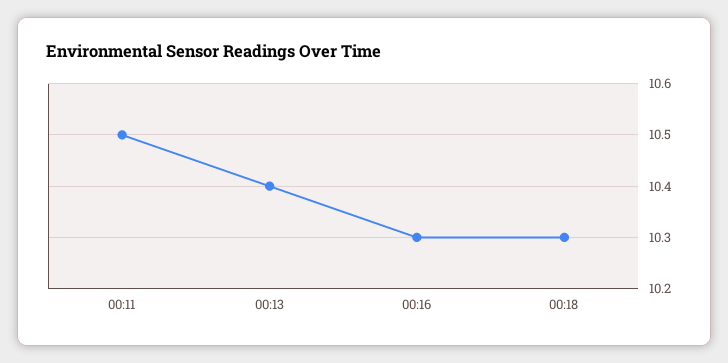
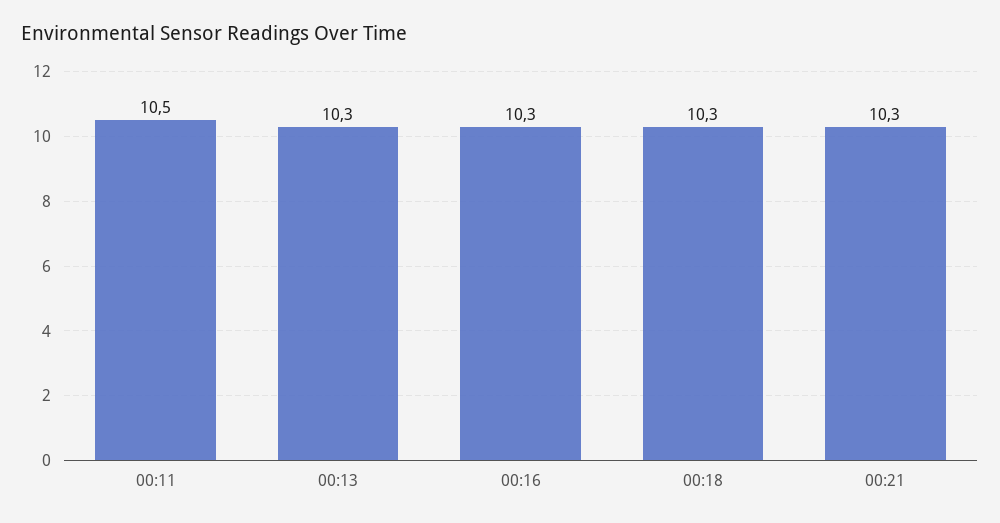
00:13: 10.4 -> 10.3
00:21: none -> 10.3

